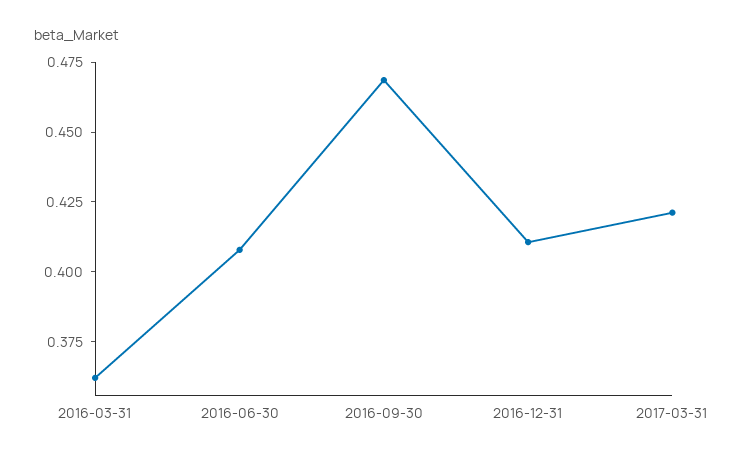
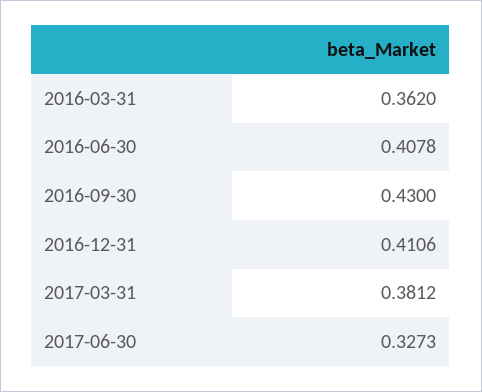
2016-09-30: 0.47 -> 0.43
2017-03-31: 0.42 -> 0.3812
2017-06-30: none -> 0.3273

